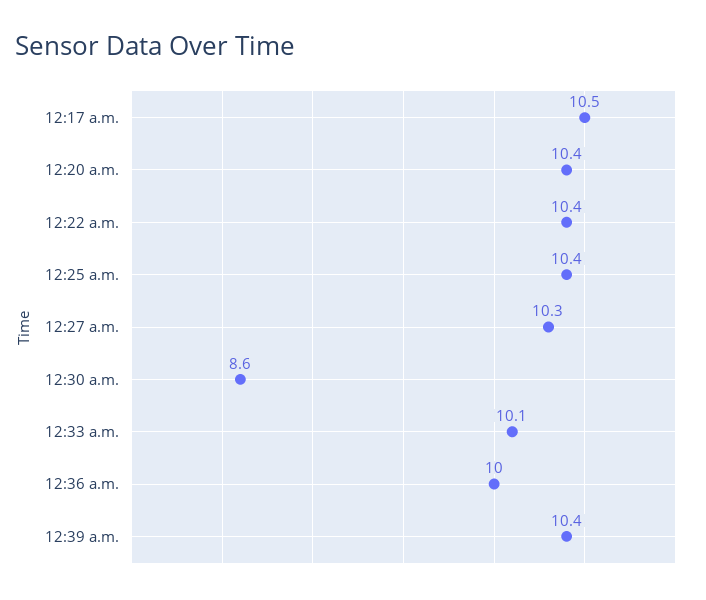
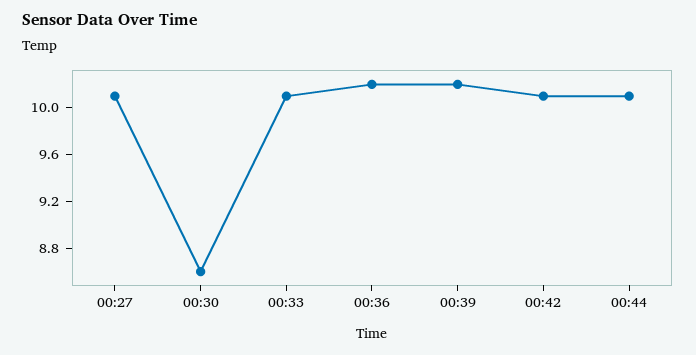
12:17 a.m.: 10.5 -> none
12:20 a.m.: 10.4 -> none
12:22 a.m.: 10.4 -> none
12:25 a.m.: 10.4 -> none
12:27 a.m.: 10.3 -> 10.1
12:36 a.m.: 10 -> 10.2
12:39 a.m.: 10.4 -> 10.2
00:42: none -> 10.1
00:44: none -> 10.1

